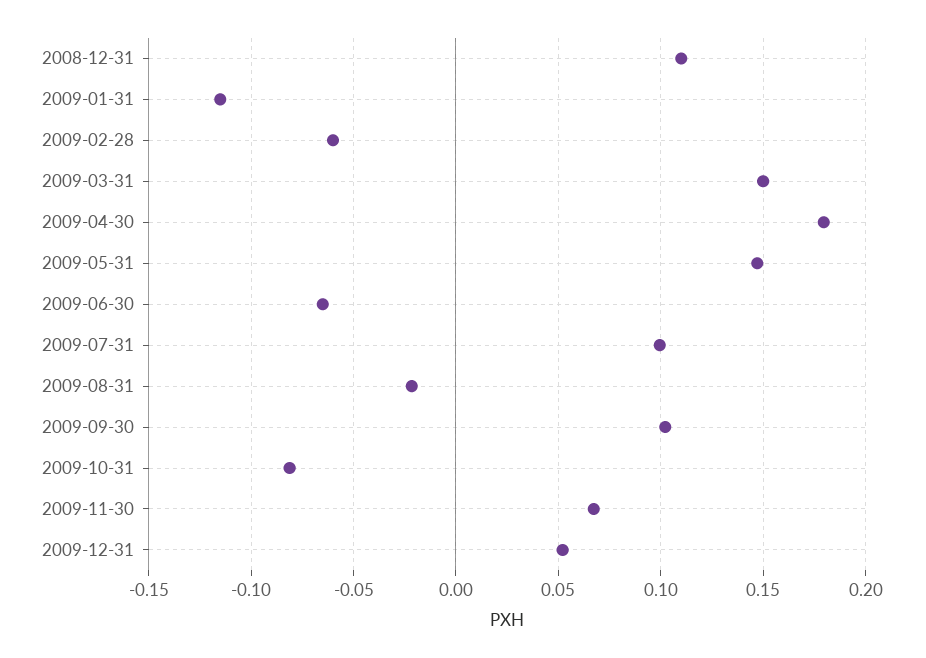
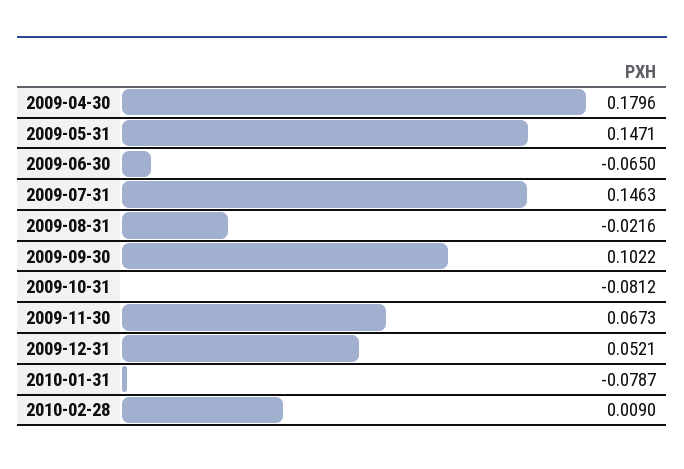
2008-12-31: 0.11 -> none
2009-01-31: -0.115 -> none
2009-02-28: -0.06 -> none
2009-03-31: 0.15 -> none
2009-07-31: 0.1 -> 0.1463
2010-01-31: none -> -0.0787
2010-02-28: none -> 0.009

